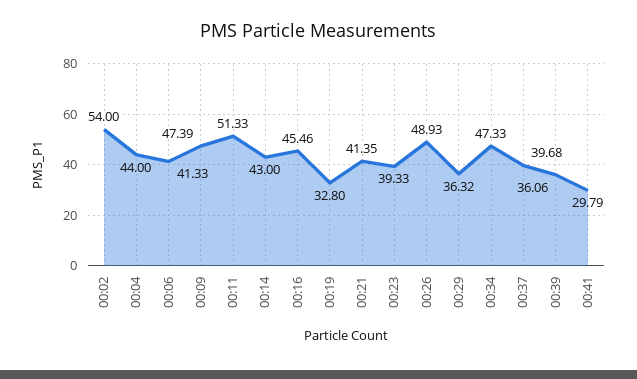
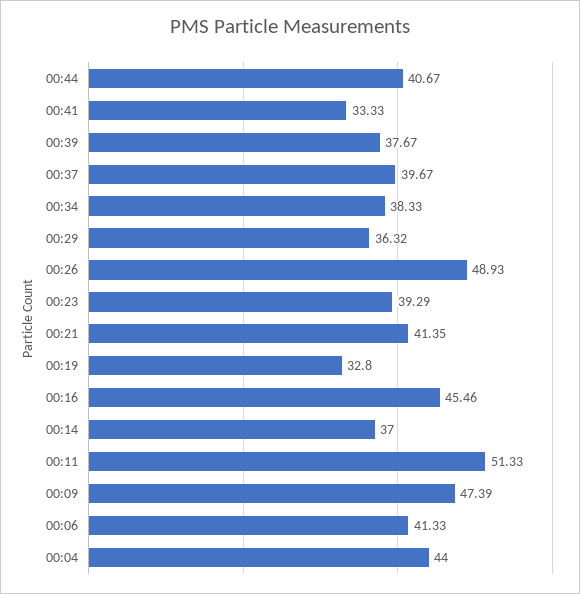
00:02: 54 -> none
00:14: 43 -> 37
00:23: 39.33 -> 39.29
00:34: 47.33 -> 38.33
00:37: 39.68 -> 39.67
00:39: 36.06 -> 37.67
00:41: 29.79 -> 33.33
00:44: none -> 40.67

